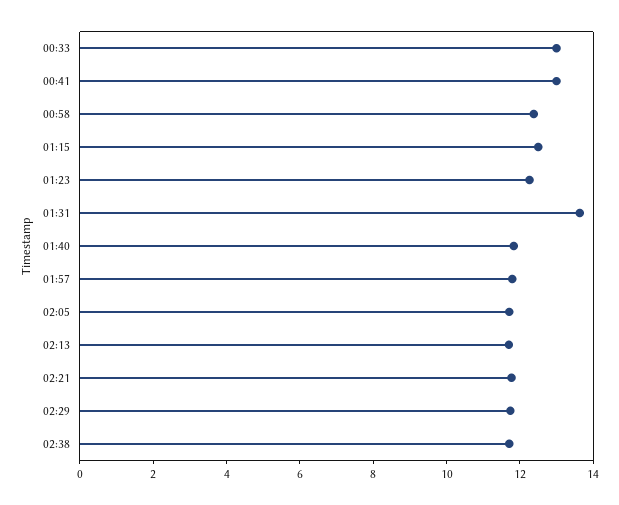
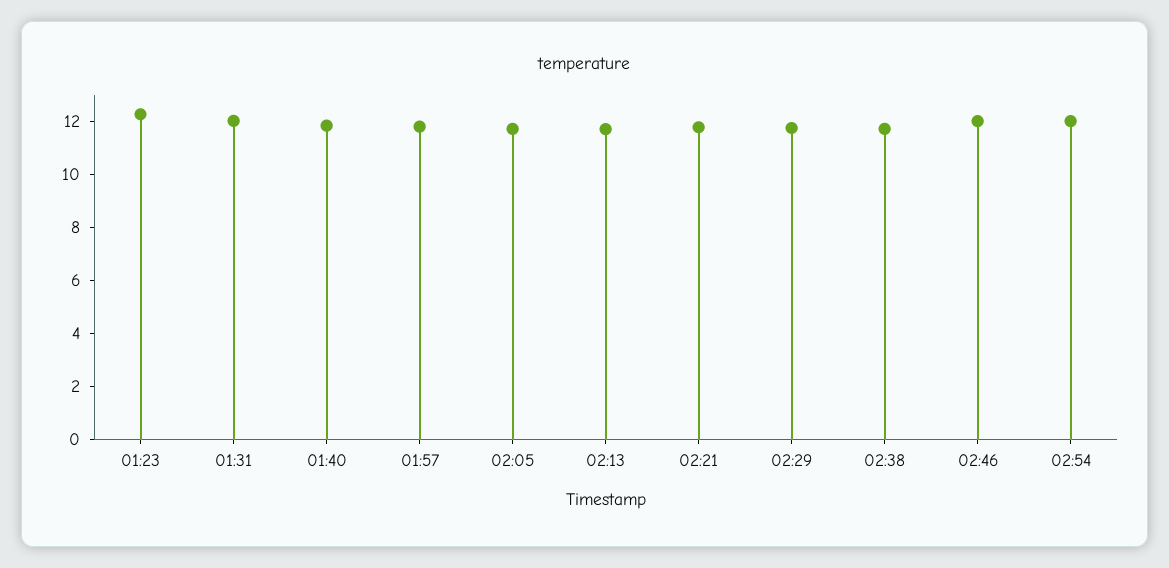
00:33: 13 -> none
00:41: 13 -> none
00:58: 12.5 -> none
01:15: 12.5 -> none
01:31: 13.5 -> 12
02:46: none -> 12
02:54: none -> 12

